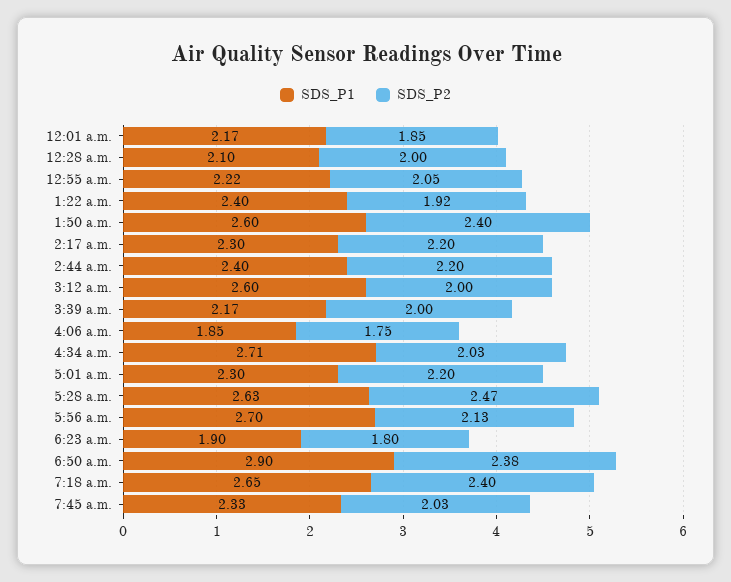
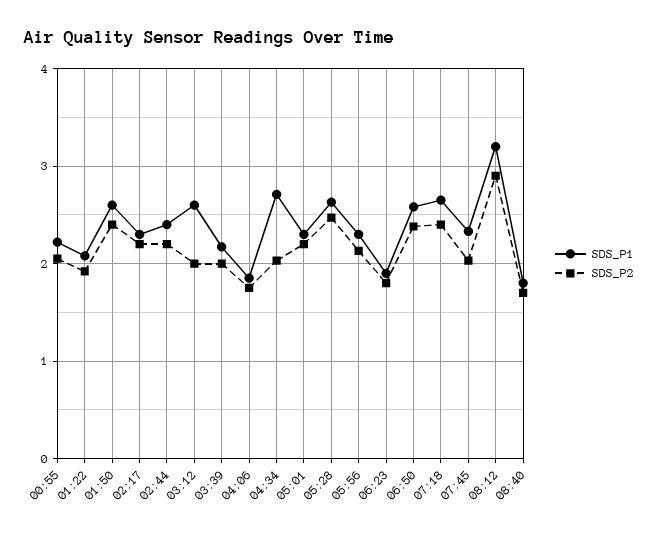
SDS_P1, 12:01 a.m.: 2.17 -> none
SDS_P2, 12:01 a.m.: 1.85 -> none
SDS_P1, 12:28 a.m.: 2.1 -> none
SDS_P2, 12:28 a.m.: 2 -> none
SDS_P1, 1:22 a.m.: 2.4 -> 2.1
SDS_P1, 5:56 a.m.: 2.7 -> 2.3
SDS_P1, 6:50 a.m.: 2.9 -> 2.6
SDS_P1, 08:12: none -> 3.2
SDS_P2, 08:12: none -> 2.9
SDS_P1, 08:40: none -> 1.8
SDS_P2, 08:40: none -> 1.7

